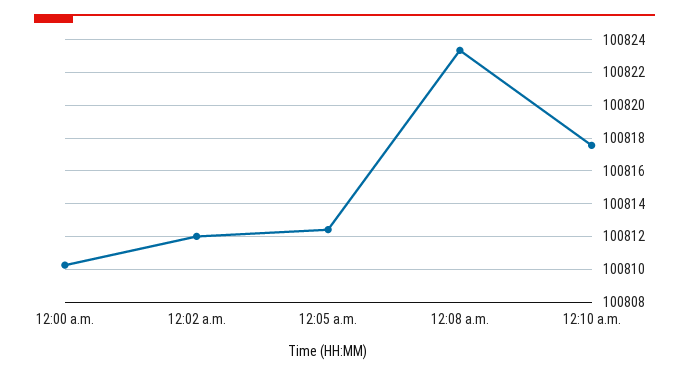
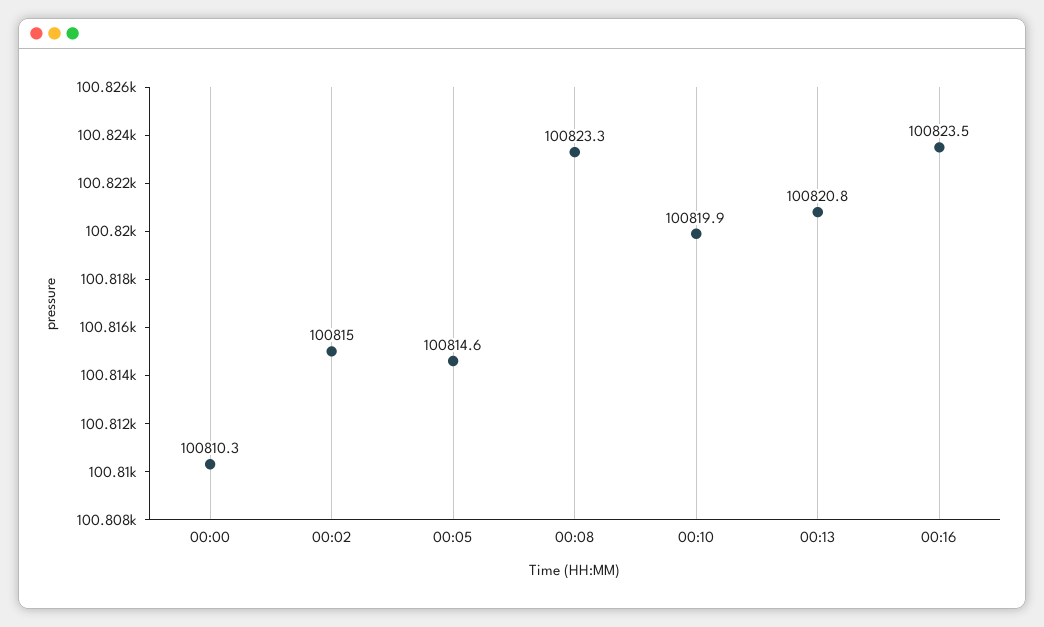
12:02 a.m.: 100812 -> 100815
12:05 a.m.: 100812.5 -> 100814.6
12:10 a.m.: 100817.5 -> 100819.9
00:13: none -> 100820.8
00:16: none -> 100823.5

